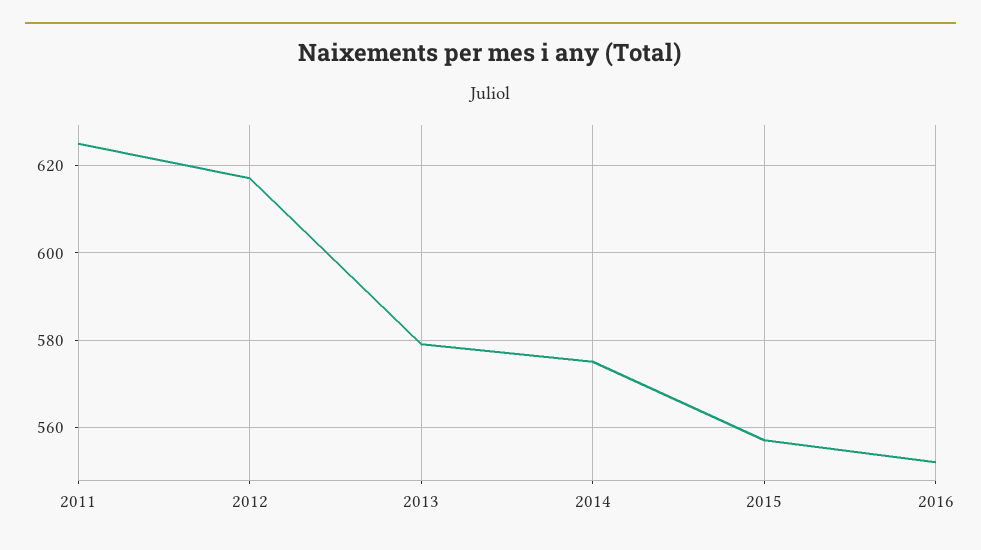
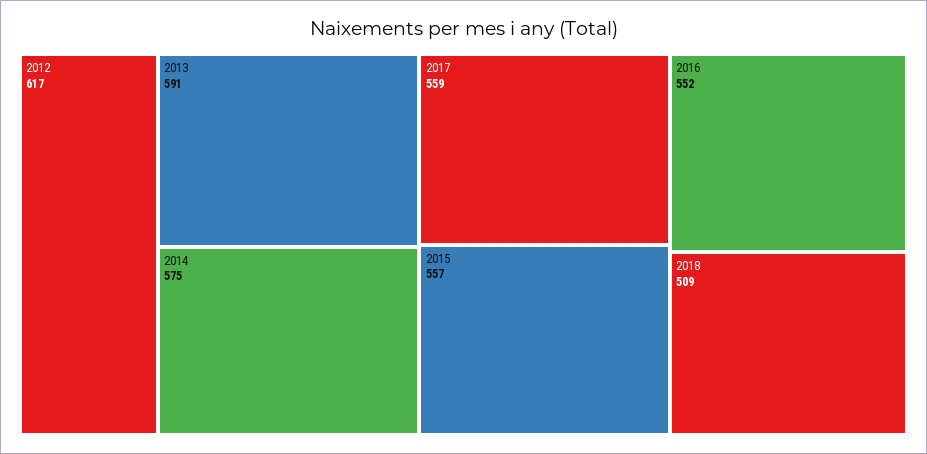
2011: 625 -> none
2013: 580 -> 591
2017: none -> 559
2018: none -> 509

